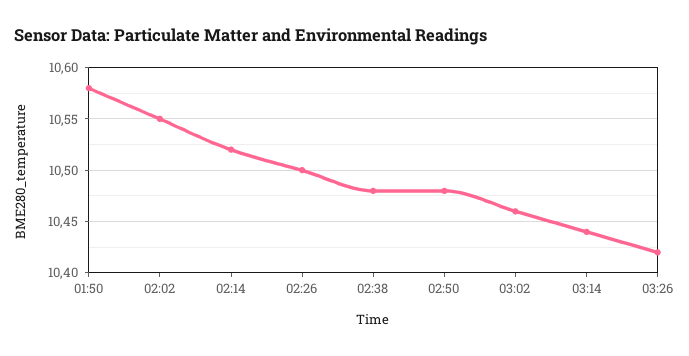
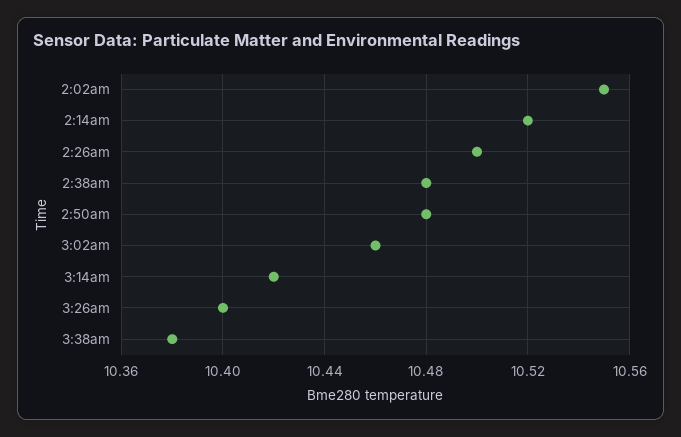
01:50: 10.58 -> none
03:14: 10.44 -> 10.42
03:26: 10.42 -> 10.4
3:38am: none -> 10.38

